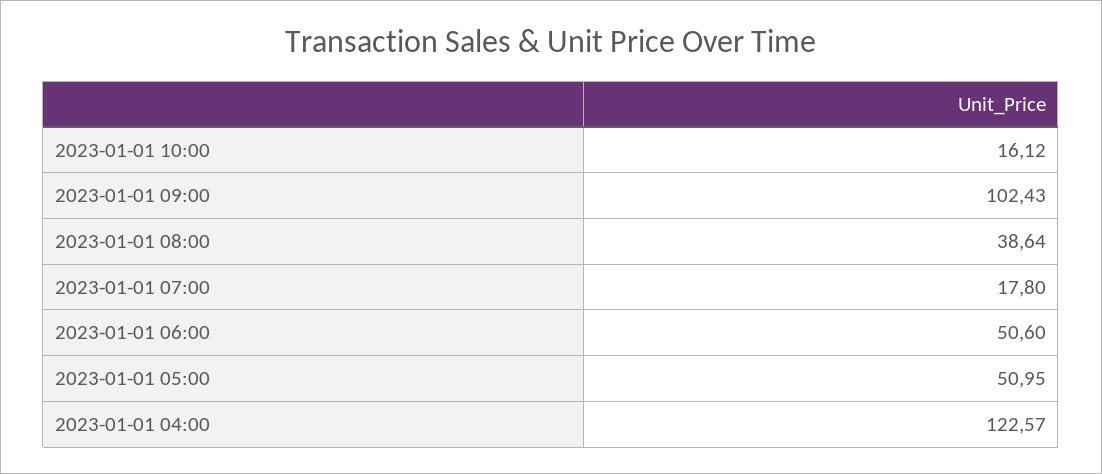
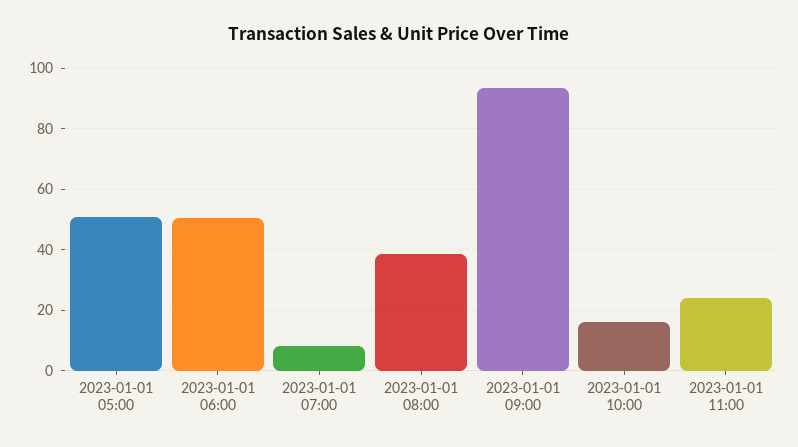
2023-01-01 09:00: 102.43 -> 94
2023-01-01 07:00: 17.8 -> 8
2023-01-01 04:00: 122.57 -> none
2023-01-01 11:00: none -> 24

